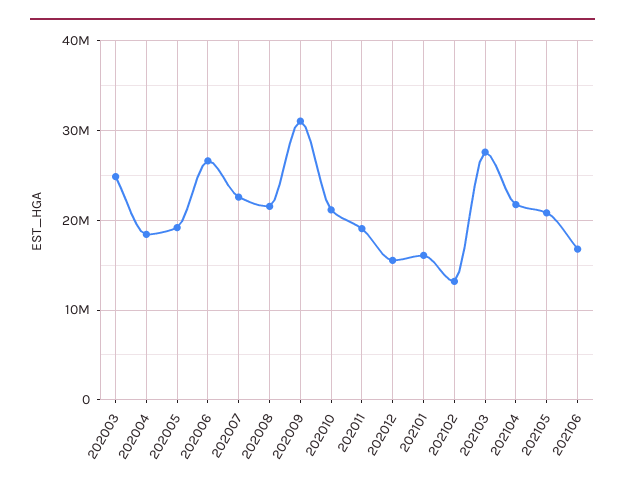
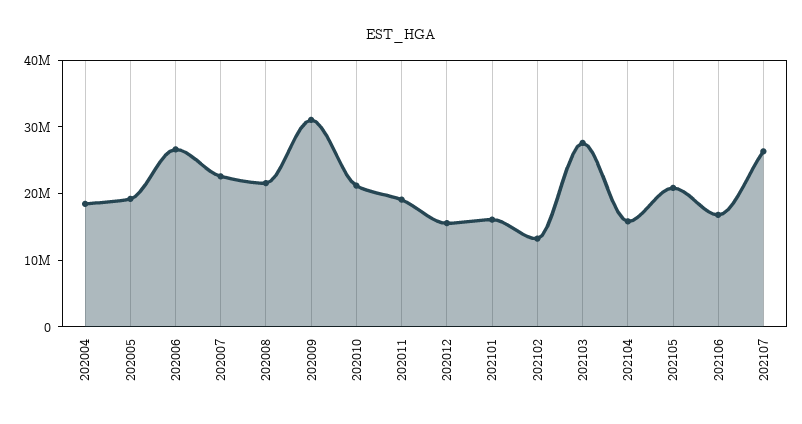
202003: 25000000 -> none
202104: 22000000 -> 16000000
202107: none -> 26000000

